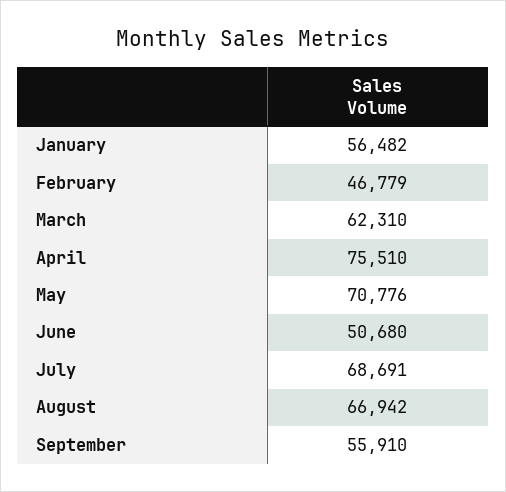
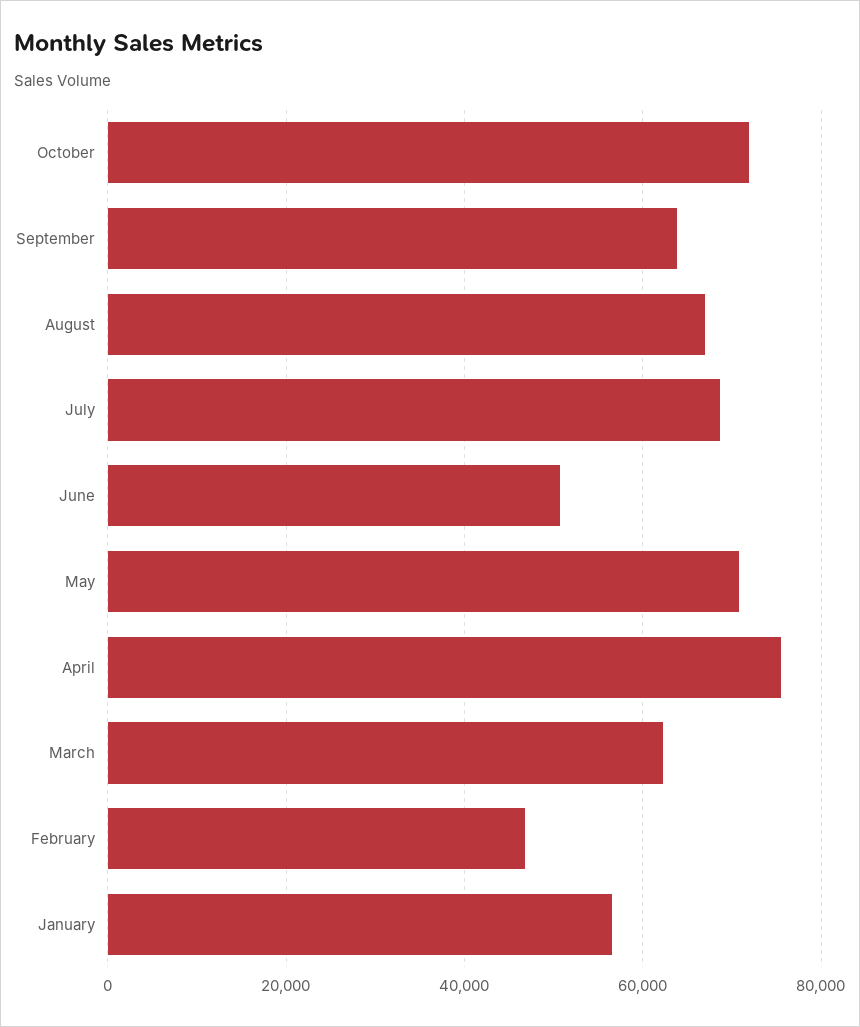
September: 55910 -> 64000
October: none -> 72000

